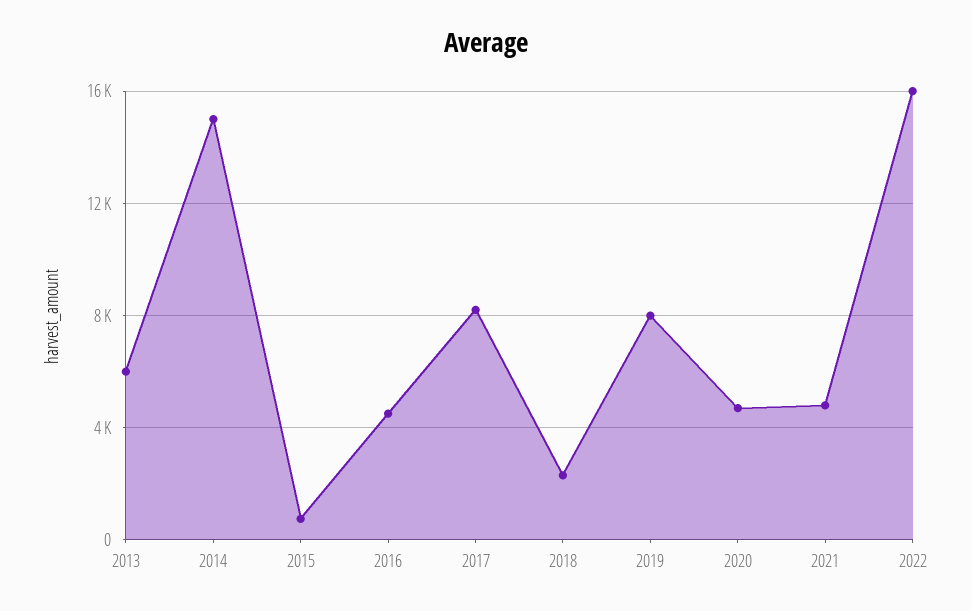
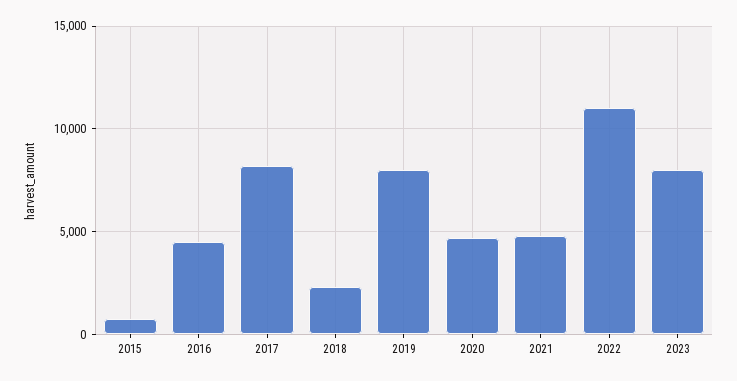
2013: 6000 -> none
2014: 15000 -> none
2022: 16000 -> 11000
2023: none -> 8000

